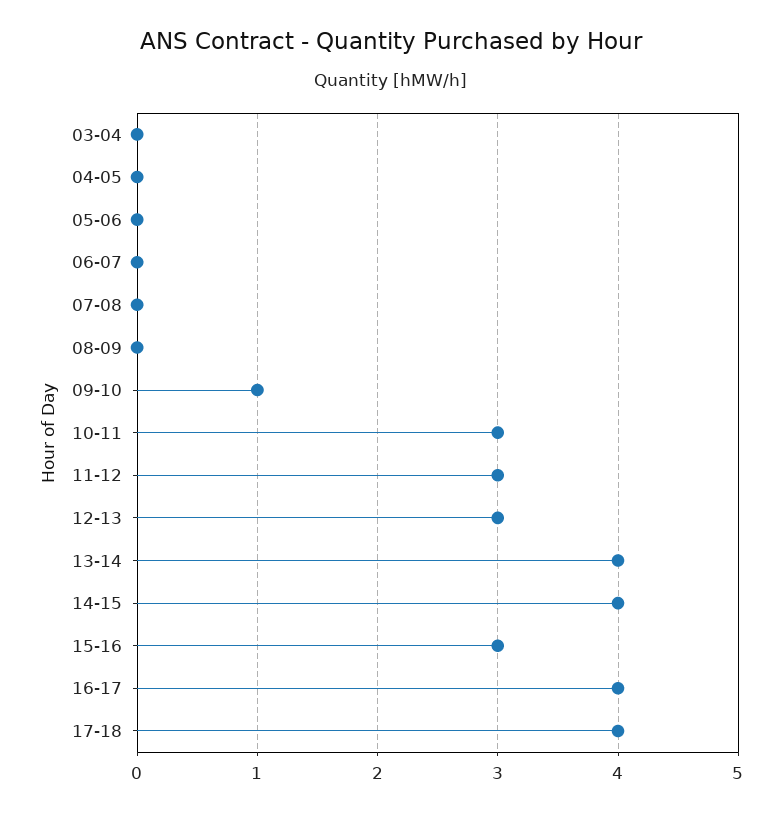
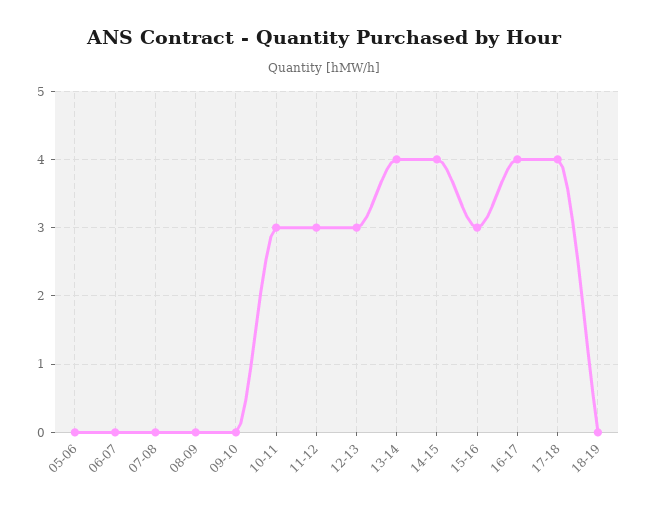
03-04: 0 -> none
04-05: 0 -> none
09-10: 1 -> 0
18-19: none -> 0

